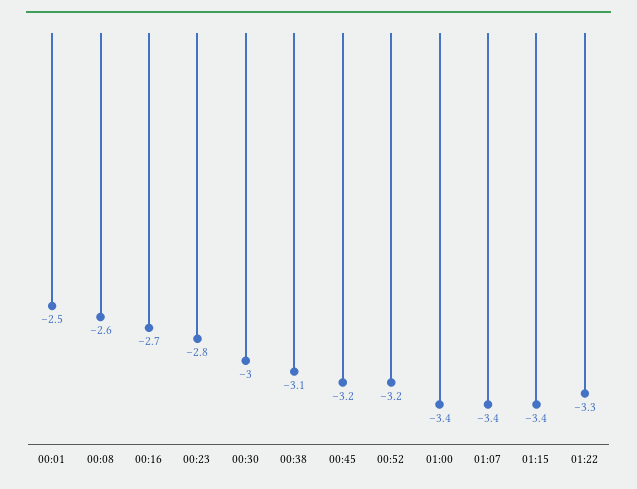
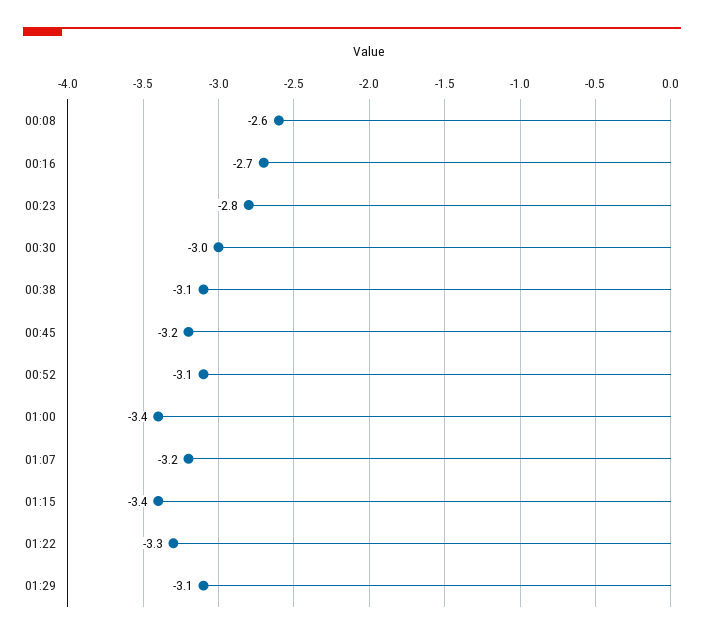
00:01: -2.5 -> none
00:52: -3.2 -> -3.1
01:07: -3.4 -> -3.2
01:29: none -> -3.1

